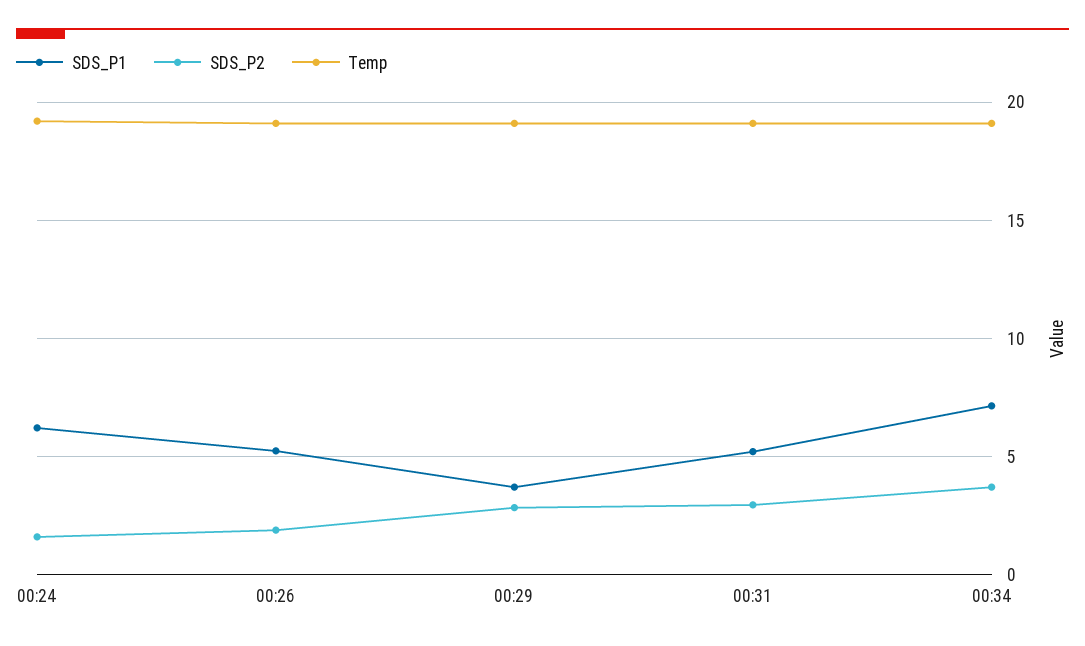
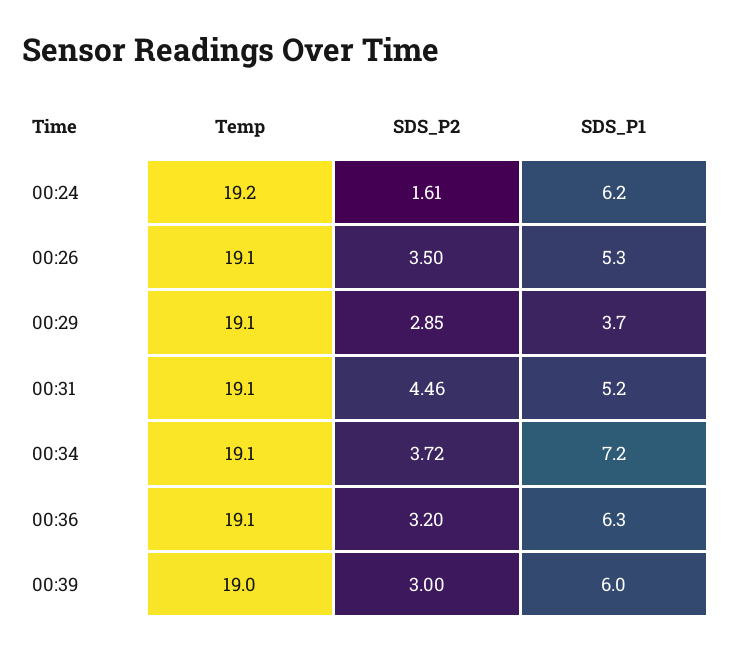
SDS_P2, 00:26: 2 -> 3.5
SDS_P2, 00:31: 3 -> 4.46
Temp, 00:36: none -> 19.1
SDS_P2, 00:36: none -> 3.2
SDS_P1, 00:36: none -> 6.3
Temp, 00:39: none -> 19
SDS_P2, 00:39: none -> 3
SDS_P1, 00:39: none -> 6

